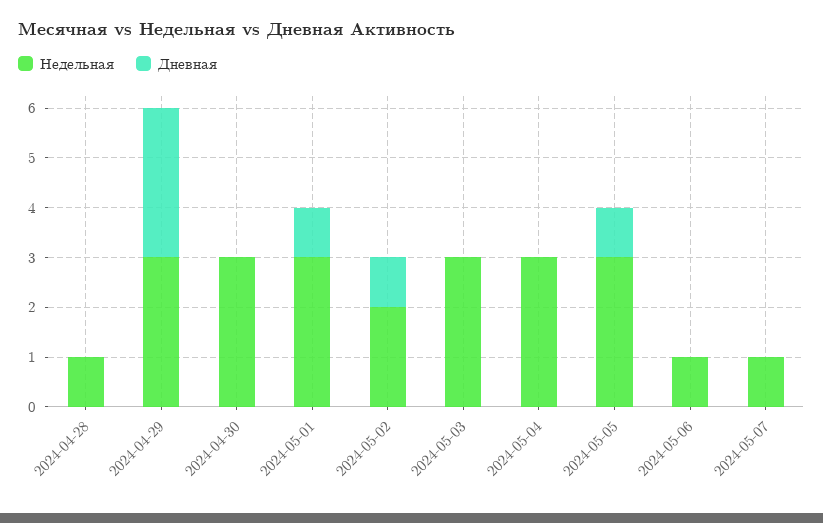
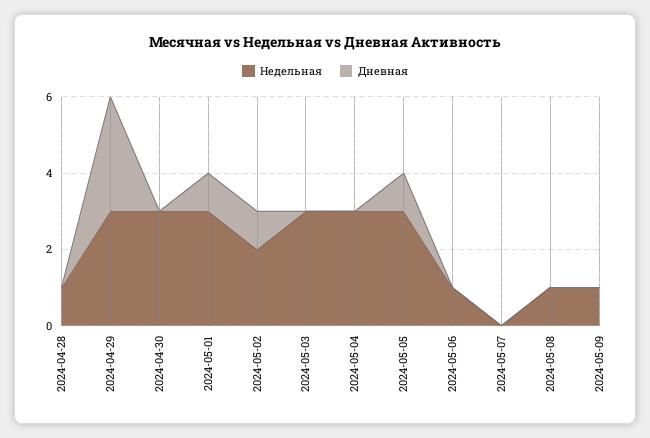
Недельная, 2024-05-07: 1 -> 0
Недельная, 2024-05-08: none -> 1
Дневная, 2024-05-08: none -> 0
Недельная, 2024-05-09: none -> 1
Дневная, 2024-05-09: none -> 0

